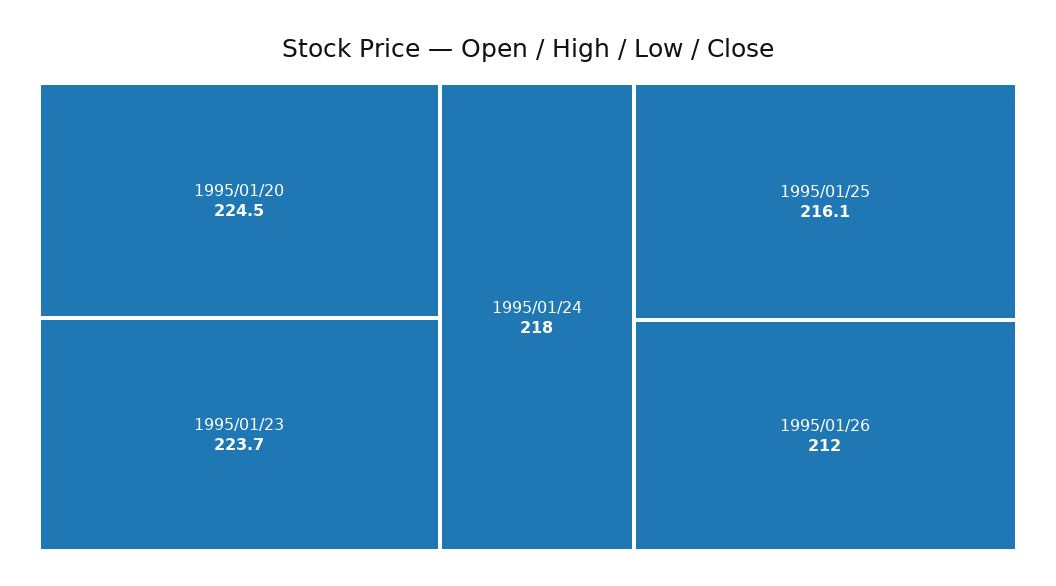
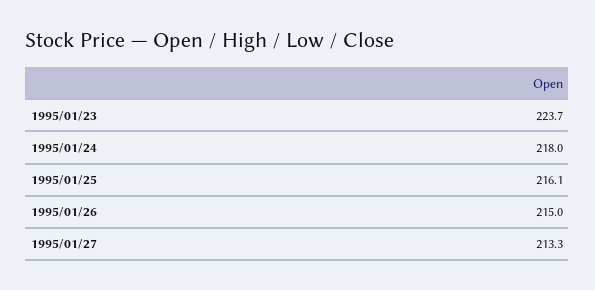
1995/01/20: 224.5 -> none
1995/01/26: 212 -> 215
1995/01/27: none -> 213.3

